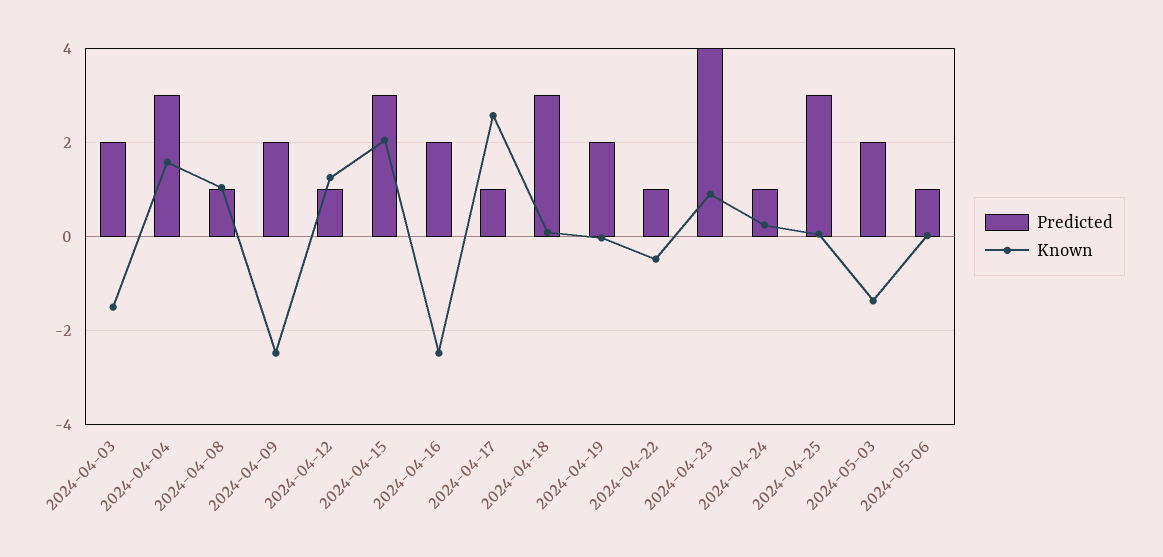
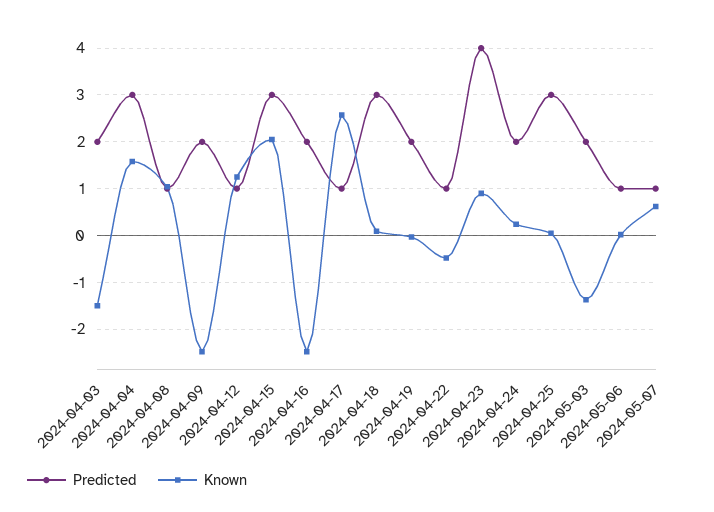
Predicted, 2024-04-24: 1 -> 2
Predicted, 2024-05-07: none -> 1
Known, 2024-05-07: none -> 0.6

